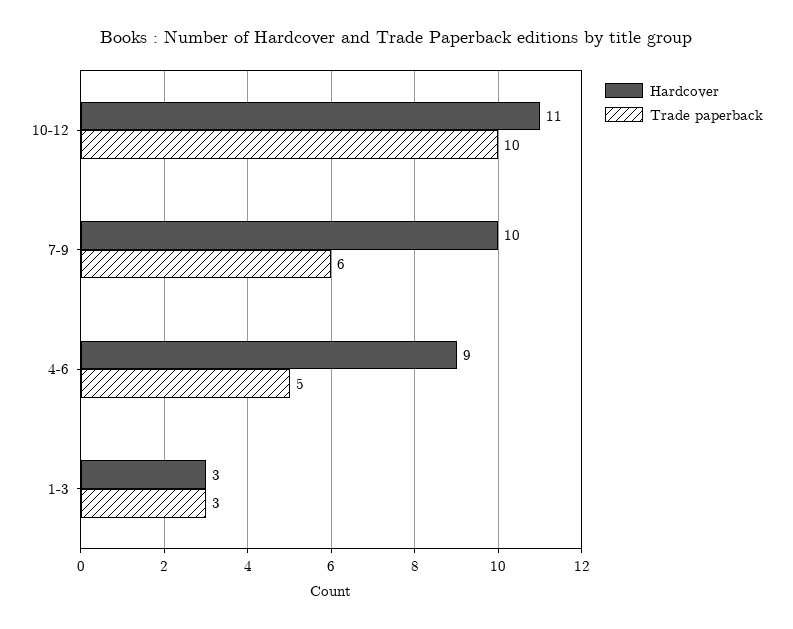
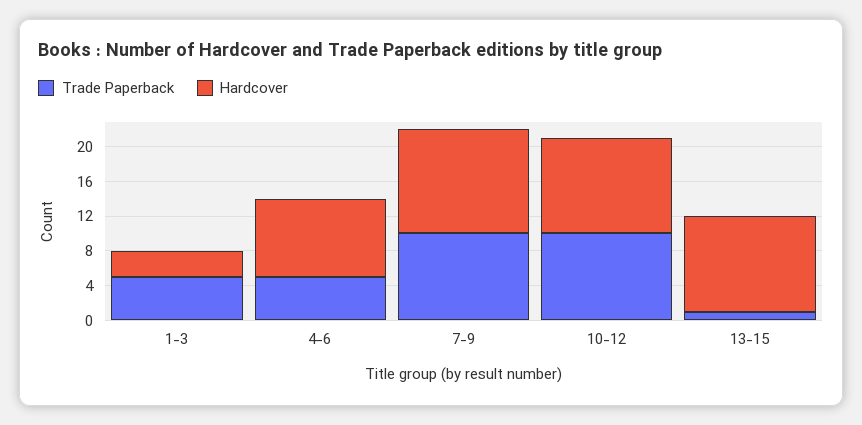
Hardcover, 7-9: 10 -> 12
Trade paperback, 7-9: 6 -> 10
Trade paperback, 1-3: 3 -> 5
Trade paperback, 13-15: none -> 1
Hardcover, 13-15: none -> 11

